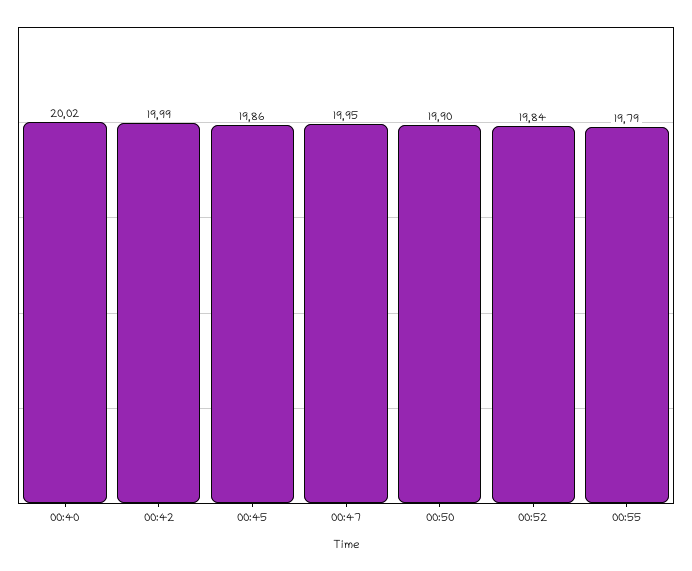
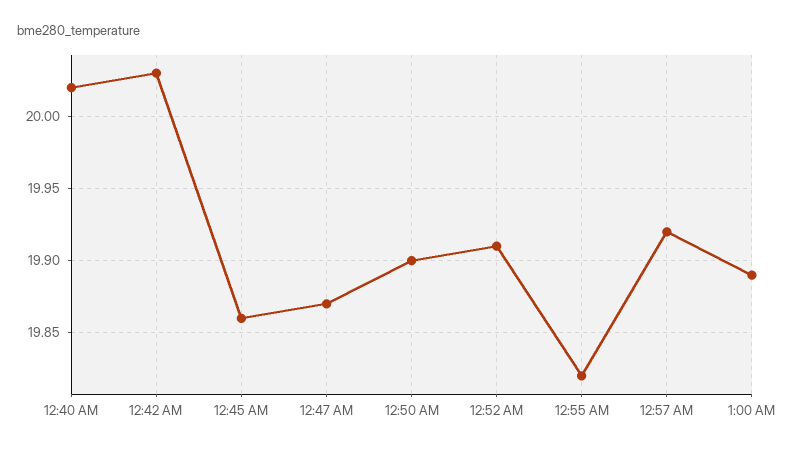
00:42: 19.99 -> 20.03
00:47: 19.95 -> 19.87
00:52: 19.84 -> 19.91
00:55: 19.79 -> 19.82
12:57 AM: none -> 19.92
1:00 AM: none -> 19.89

